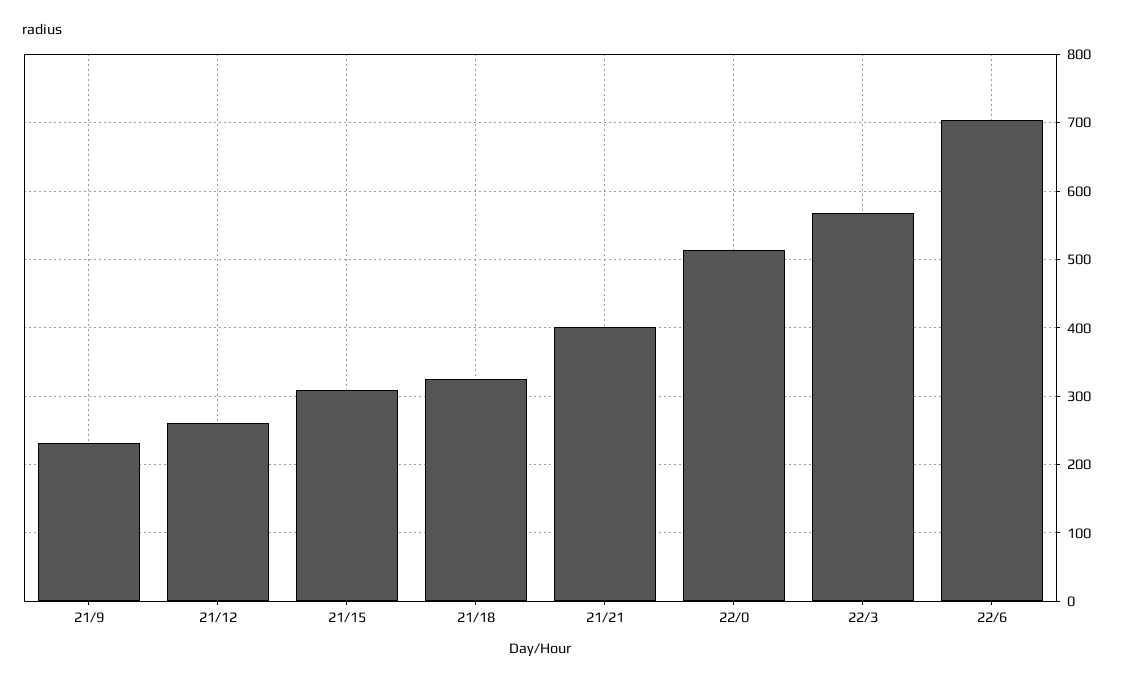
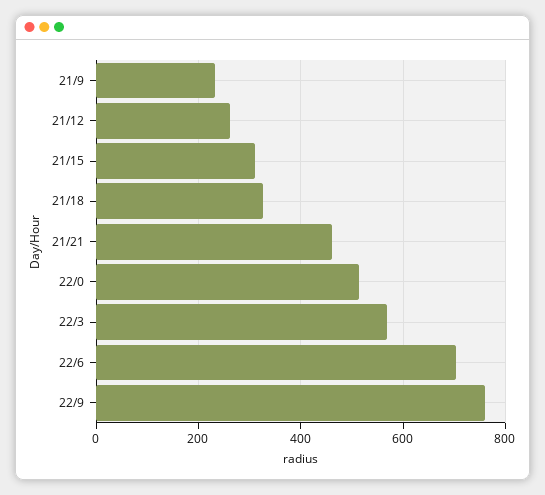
21/21: 400 -> 460
22/9: none -> 760

